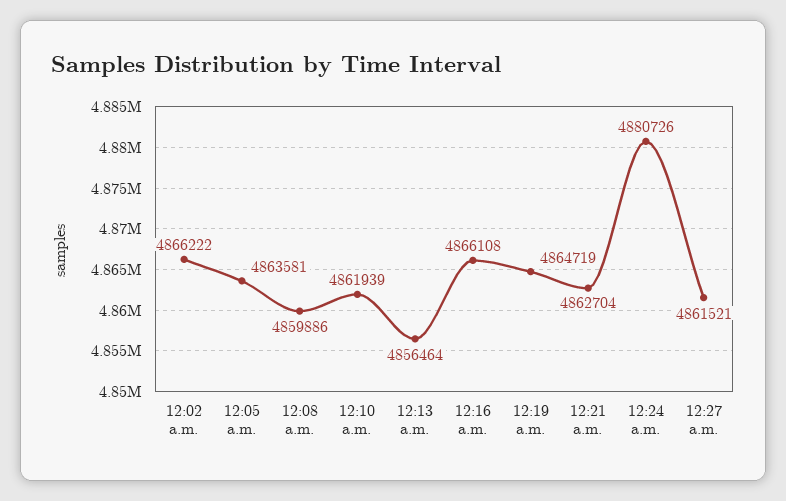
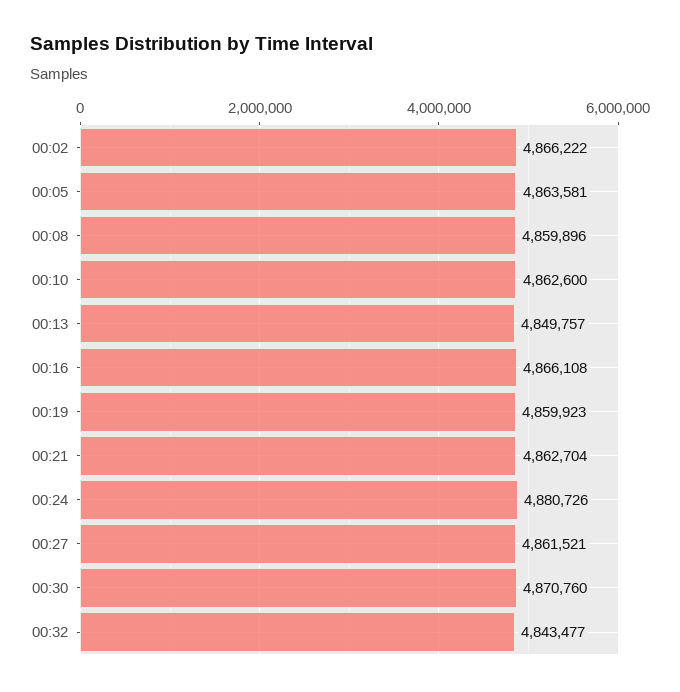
12:08 a.m.: 4859886 -> 4859896
12:10 a.m.: 4861939 -> 4862600
12:13 a.m.: 4856464 -> 4849757
12:19 a.m.: 4864719 -> 4859923
00:30: none -> 4870760
00:32: none -> 4843477

